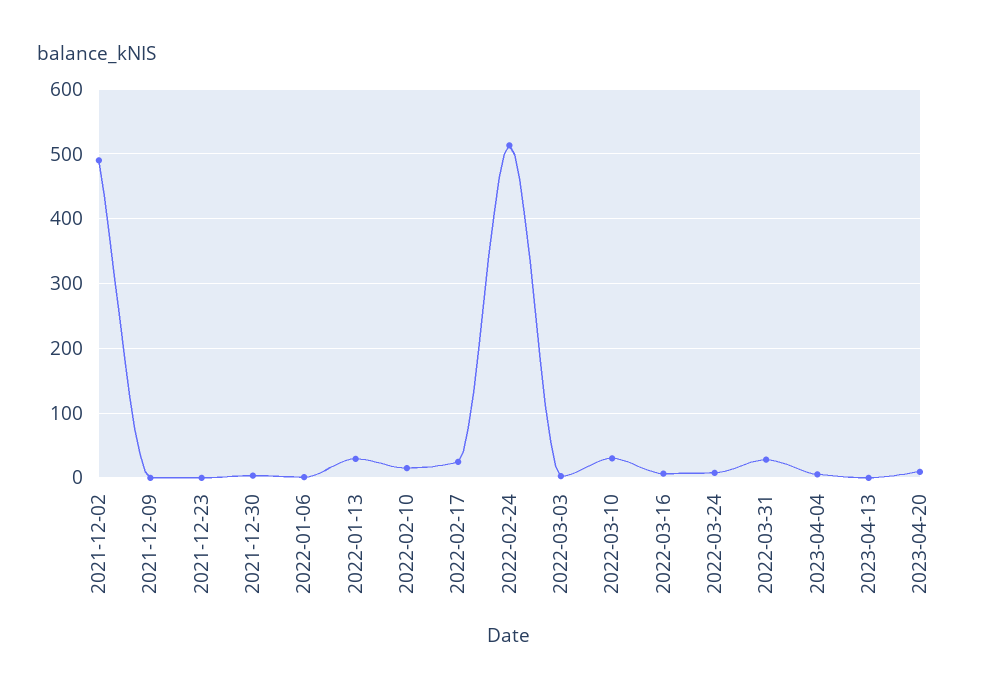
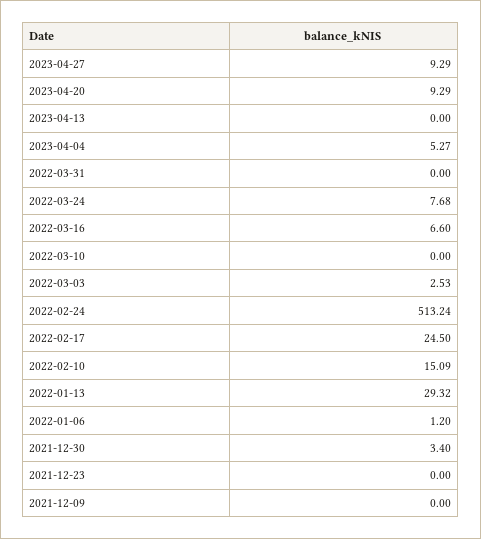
2021-12-02: 490 -> none
2022-03-10: 30 -> 0
2022-03-31: 30 -> 0
2023-04-27: none -> 9.29

